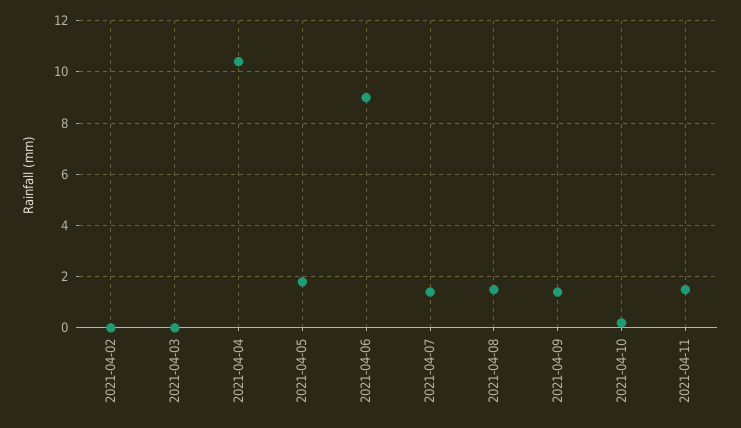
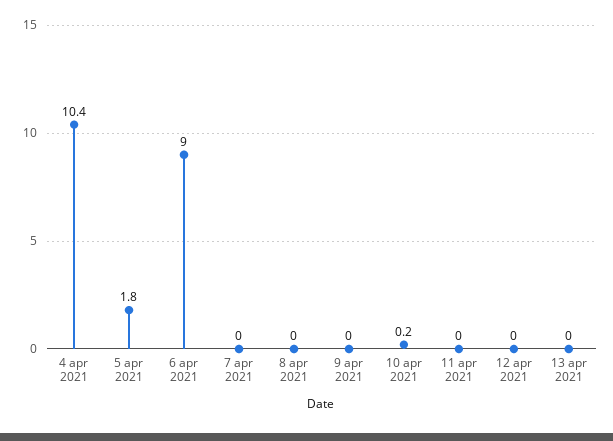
2021-04-02: 0 -> none
2021-04-03: 0 -> none
2021-04-07: 1.5 -> 0
2021-04-08: 1.5 -> 0
2021-04-09: 1.5 -> 0
2021-04-11: 1.5 -> 0
12 apr 2021: none -> 0
13 apr 2021: none -> 0

